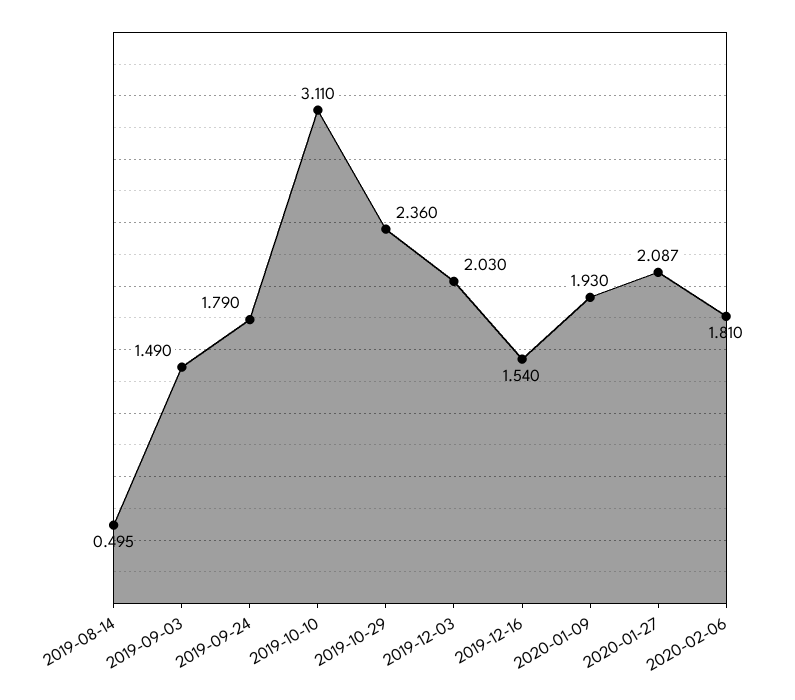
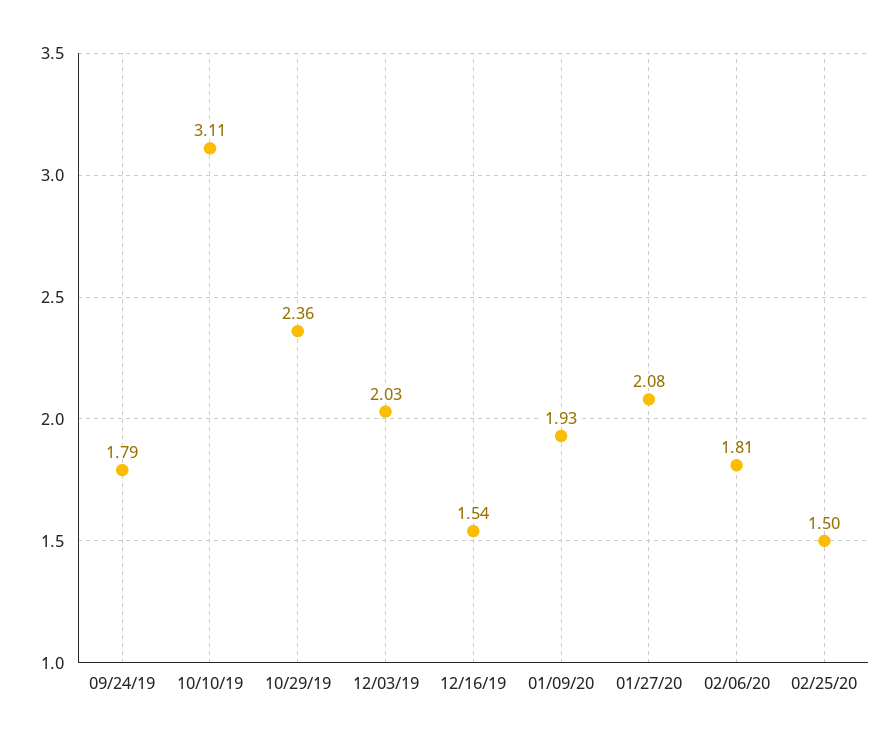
2019-08-14: 0.495 -> none
2019-09-03: 1.49 -> none
2020-01-27: 2.087 -> 2.08
02/25/20: none -> 1.5

